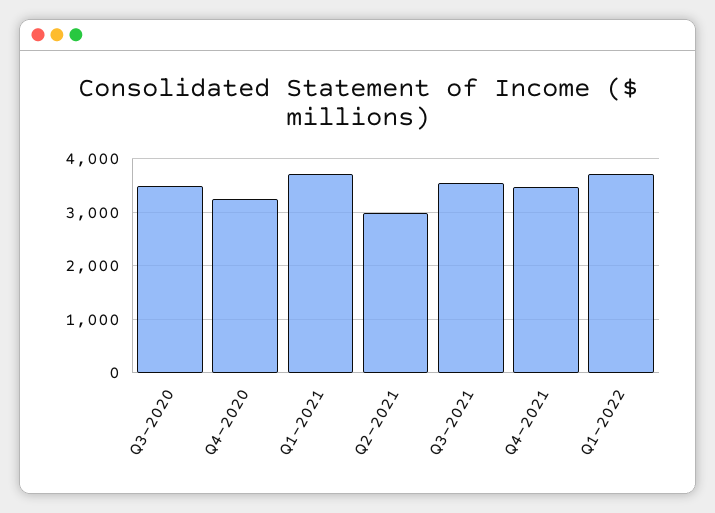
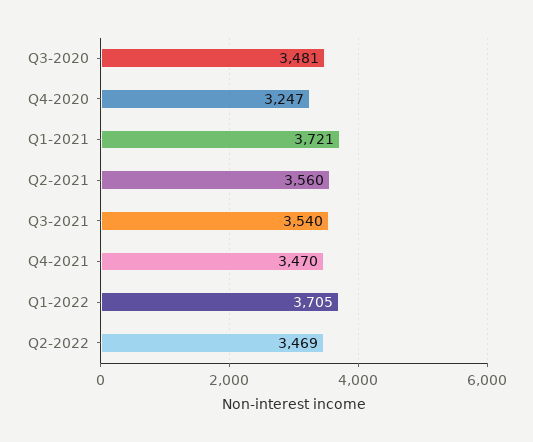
Q2-2021: 3000 -> 3560
Q2-2022: none -> 3469

